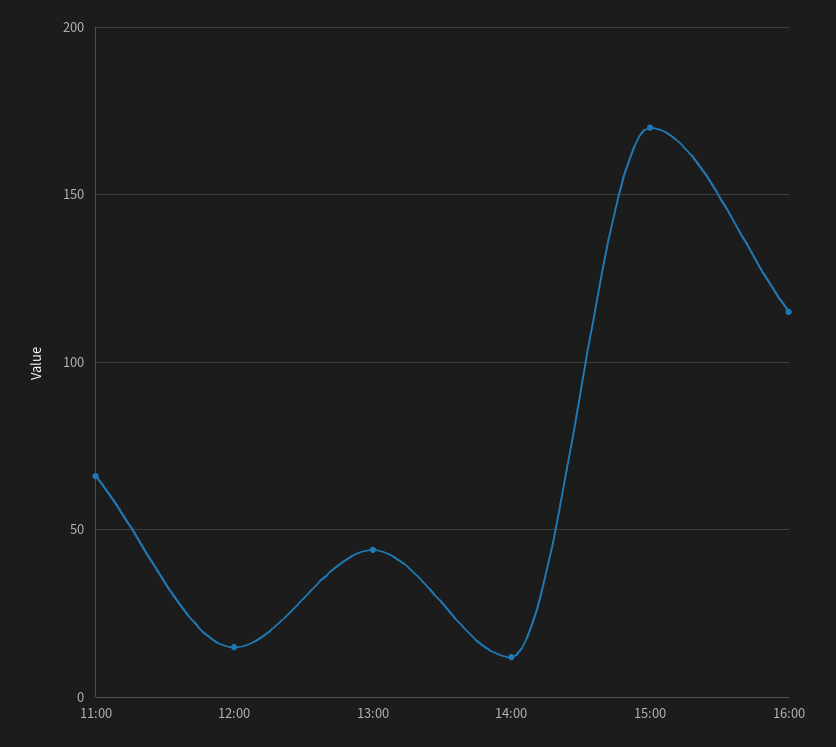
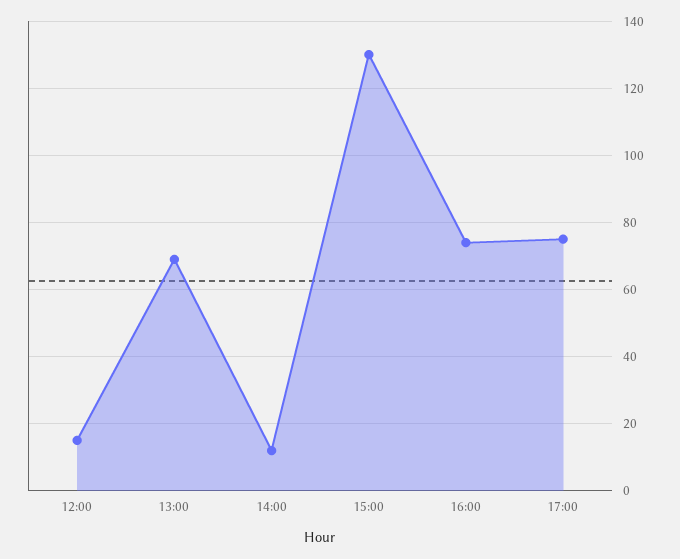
11:00: 65 -> none
13:00: 45 -> 70
15:00: 170 -> 130
16:00: 115 -> 75
17:00: none -> 75

